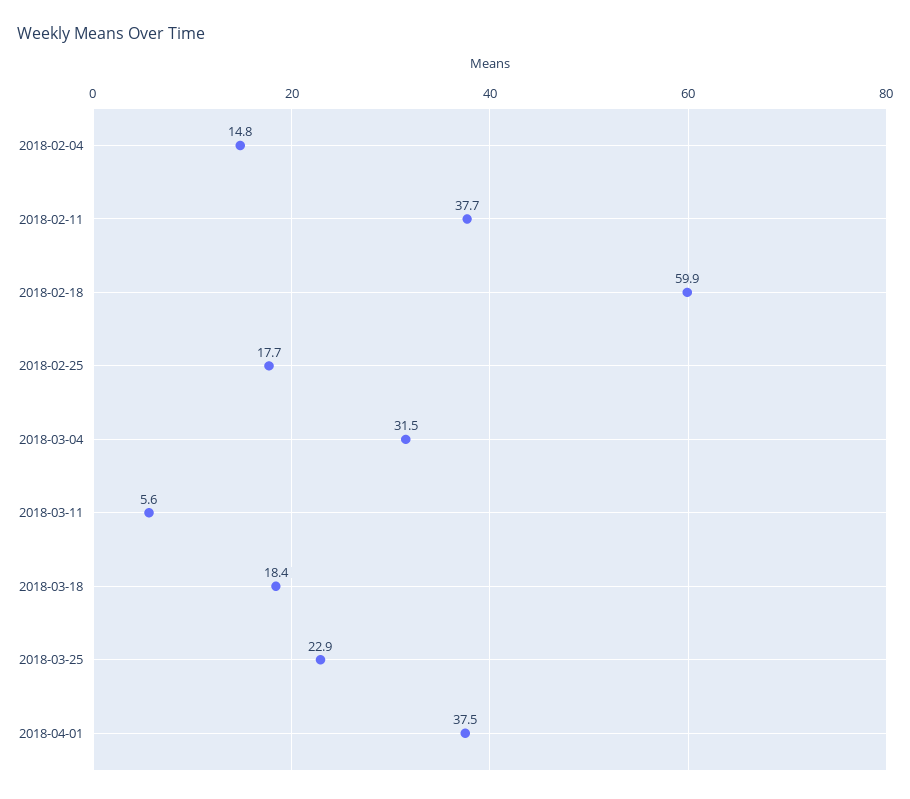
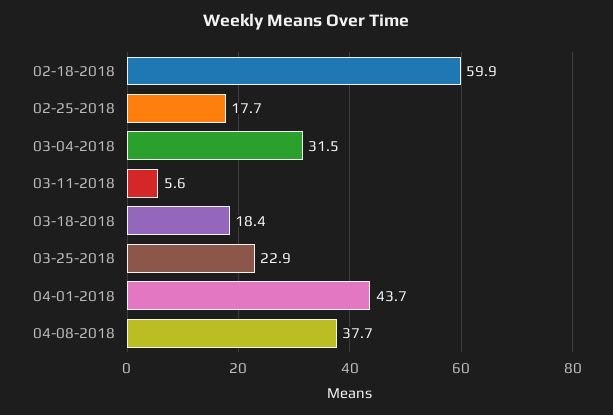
2018-02-04: 14.8 -> none
2018-02-11: 37.7 -> none
2018-04-01: 37.5 -> 43.7
04-08-2018: none -> 37.7

